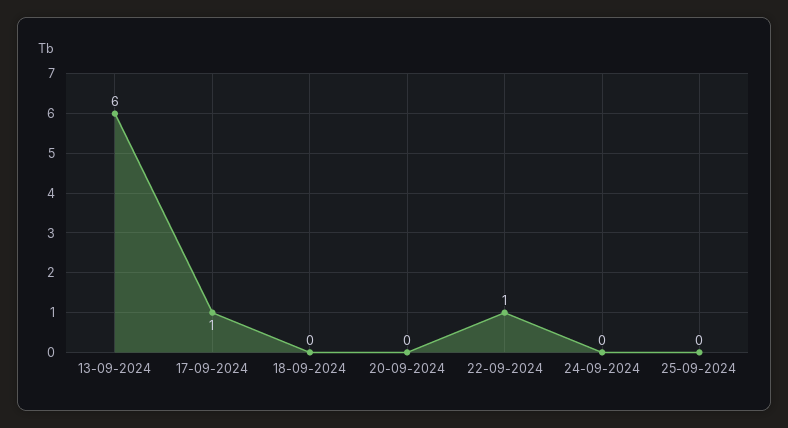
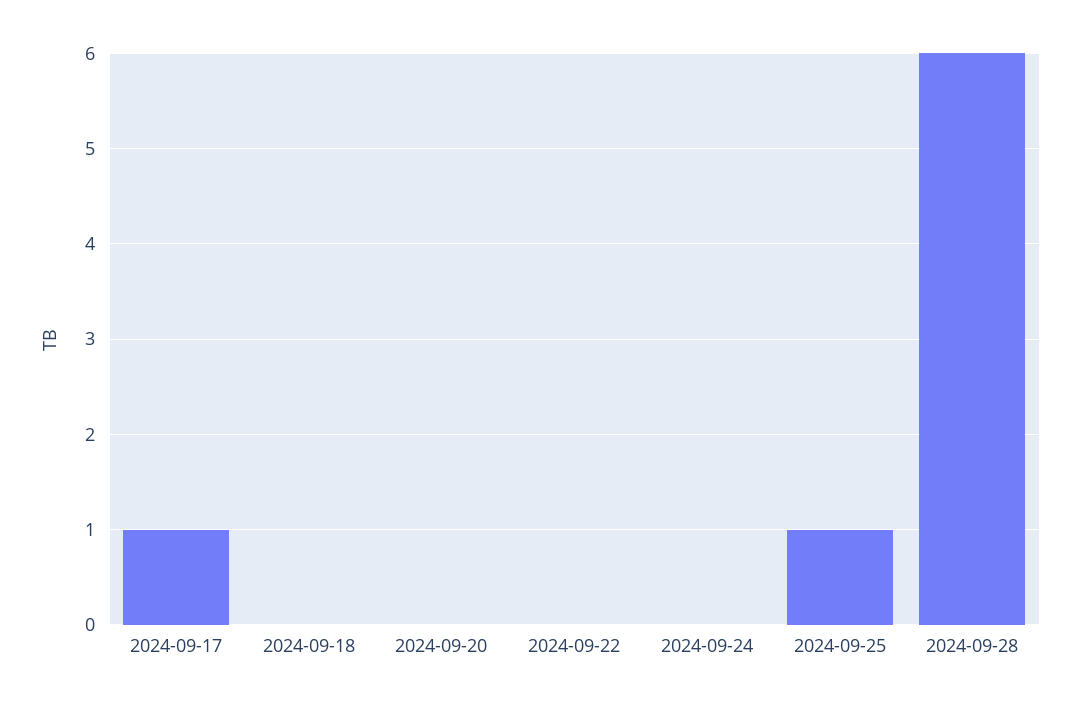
13-09-2024: 6 -> none
22-09-2024: 1 -> 0
25-09-2024: 0 -> 1
2024-09-28: none -> 6

